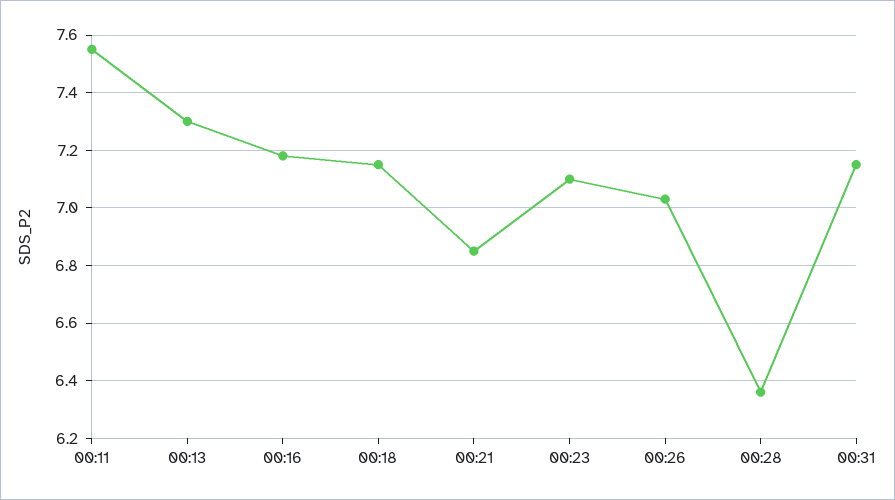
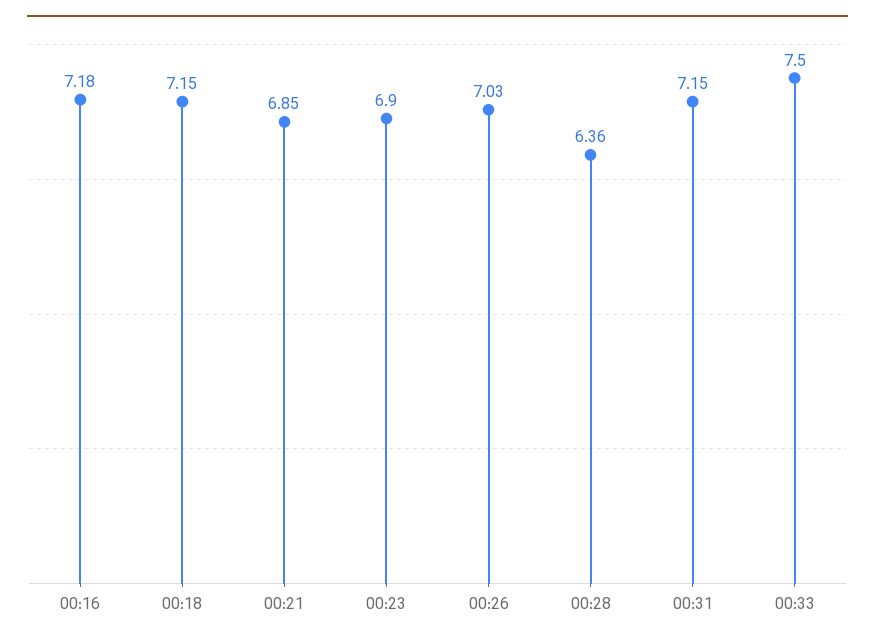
00:11: 7.55 -> none
00:13: 7.3 -> none
00:23: 7.1 -> 6.9
00:33: none -> 7.5

